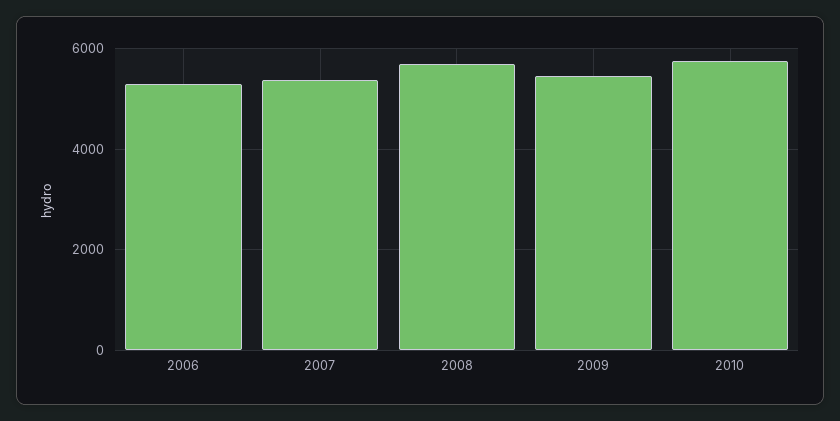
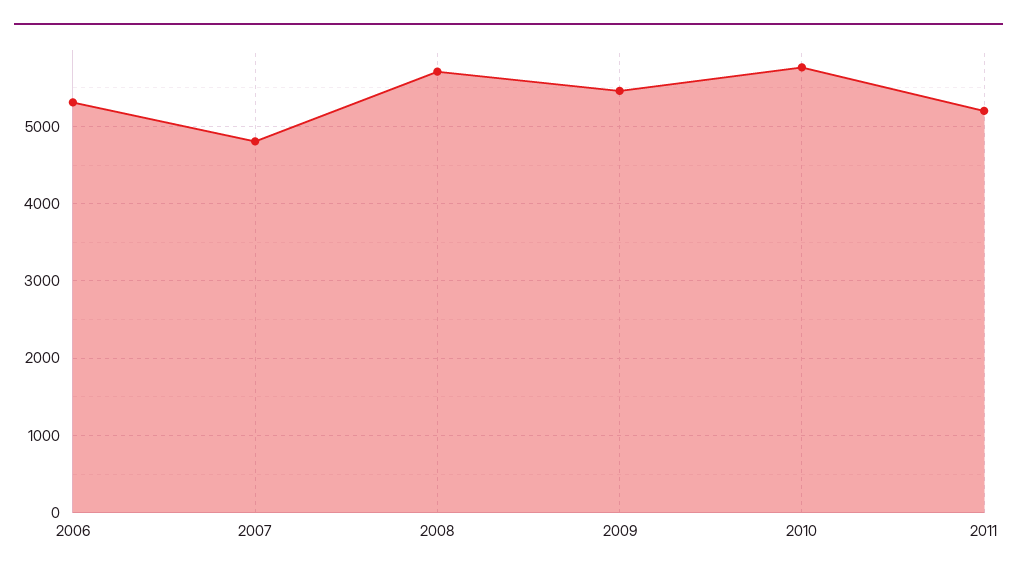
2007: 5400 -> 4800
2011: none -> 5200

